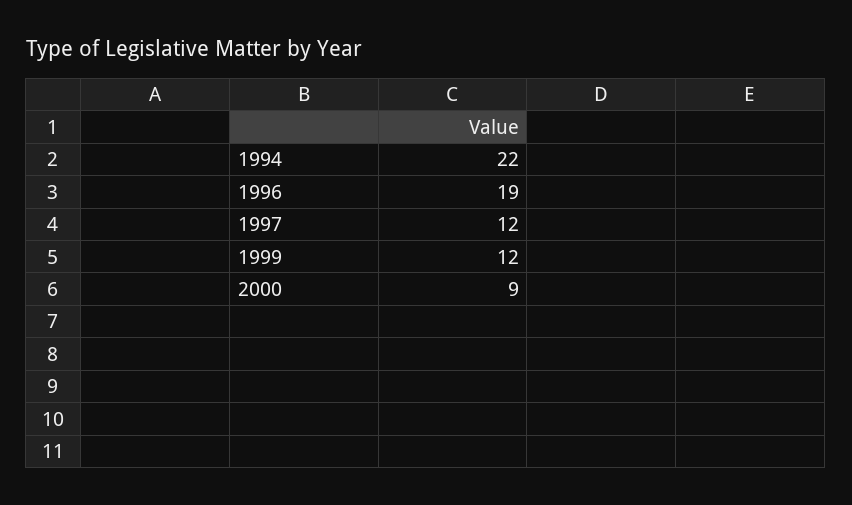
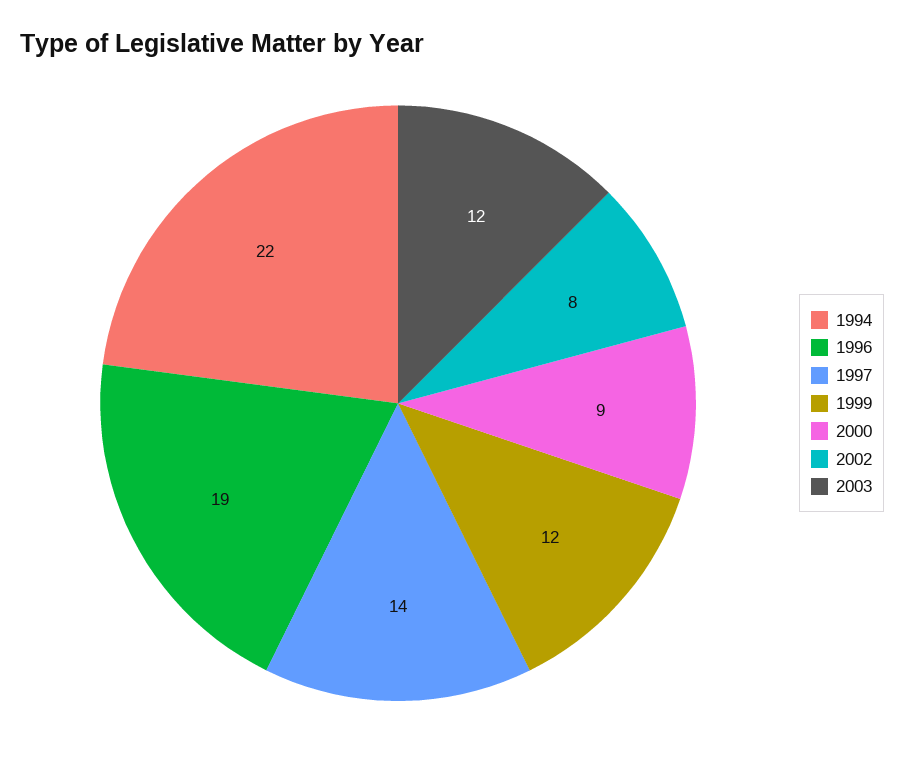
1997: 12 -> 14
2002: none -> 8
2003: none -> 12

